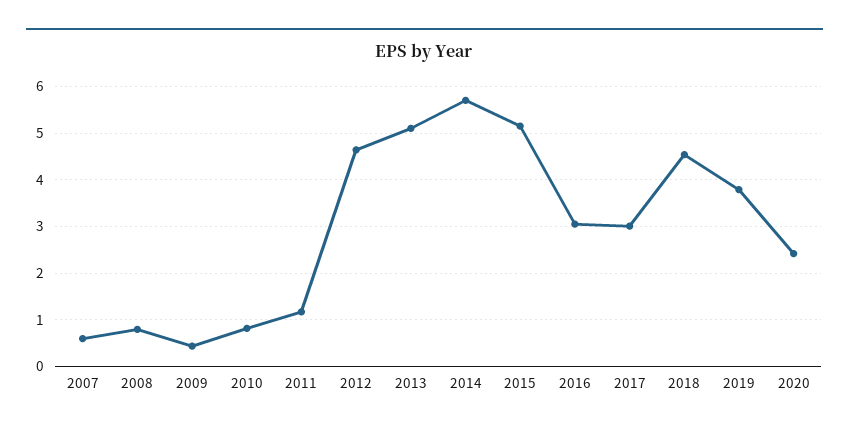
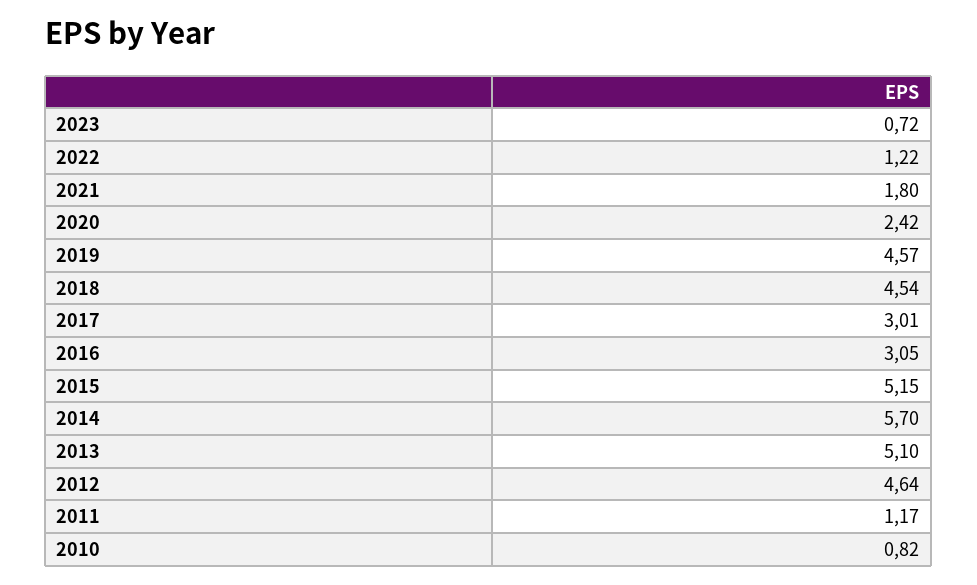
2007: 0.6 -> none
2008: 0.8 -> none
2009: 0.4 -> none
2019: 3.8 -> 4.57
2023: none -> 0.72
2022: none -> 1.22
2021: none -> 1.8

